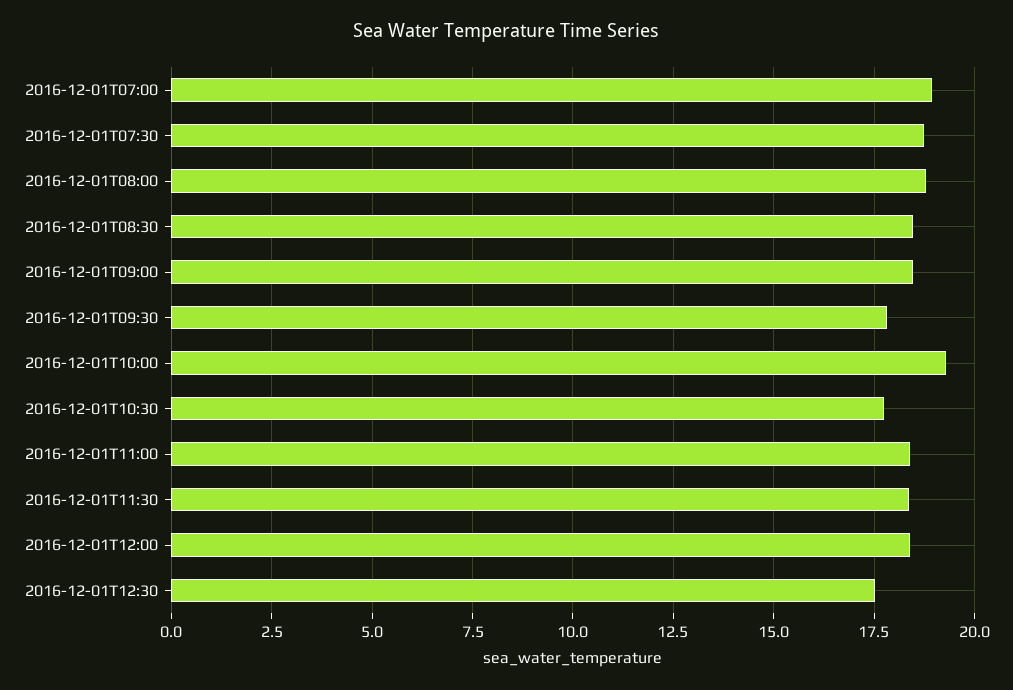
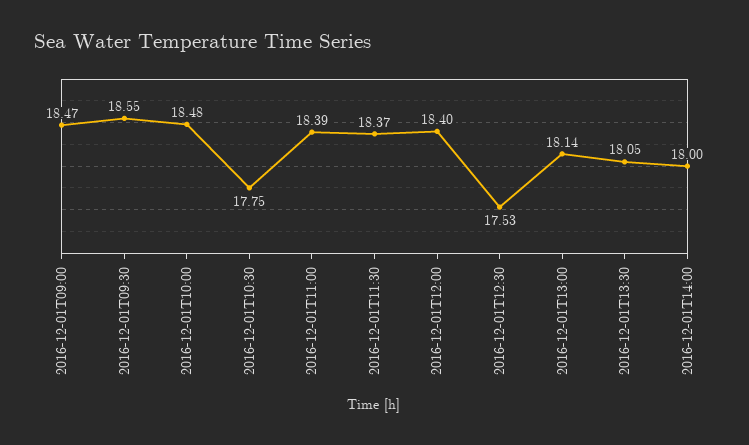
2016-12-01T07:00: 19 -> none
2016-12-01T07:30: 18.75 -> none
2016-12-01T08:00: 18.75 -> none
2016-12-01T08:30: 18.5 -> none
2016-12-01T09:30: 17.75 -> 18.55
2016-12-01T10:00: 19.25 -> 18.48
2016-12-01T13:00: none -> 18.14
2016-12-01T13:30: none -> 18.05
2016-12-01T14:00: none -> 18

